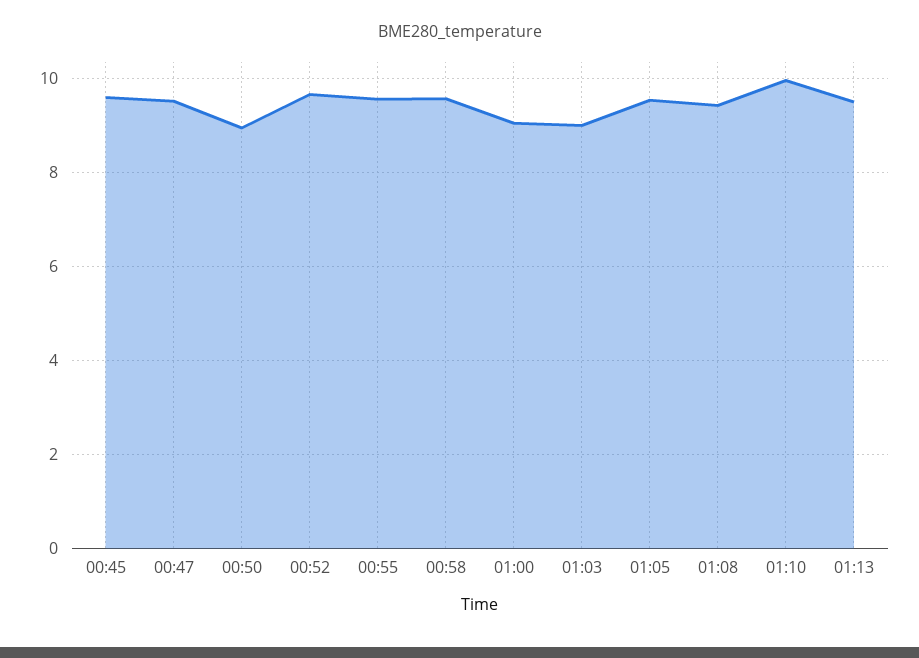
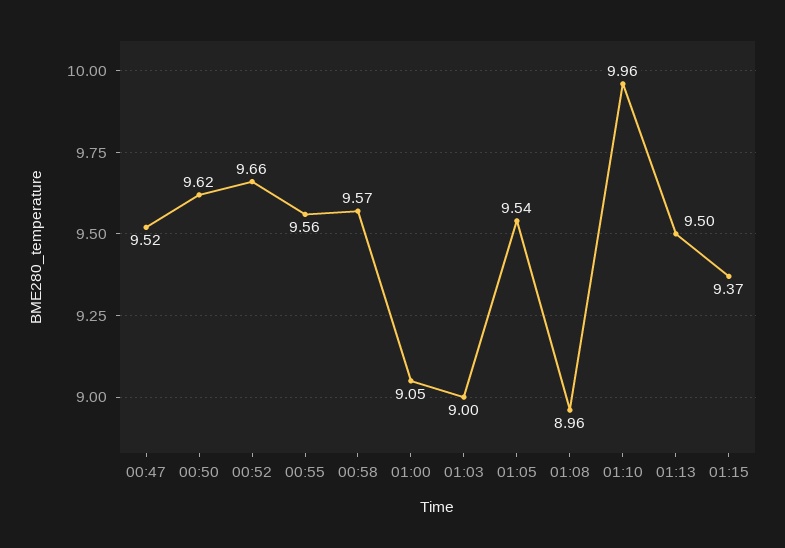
00:45: 9.6 -> none
00:50: 9 -> 9.62
01:08: 9.4 -> 8.96
01:15: none -> 9.37

